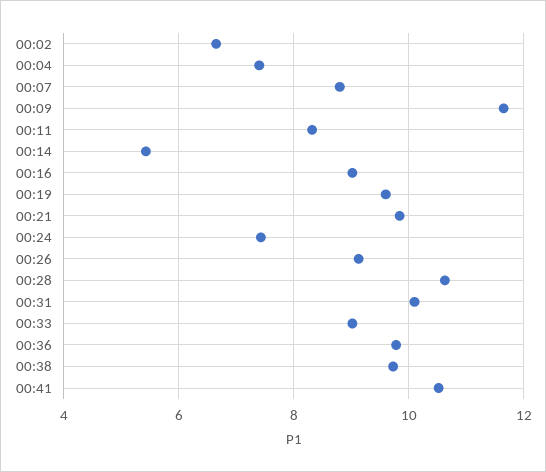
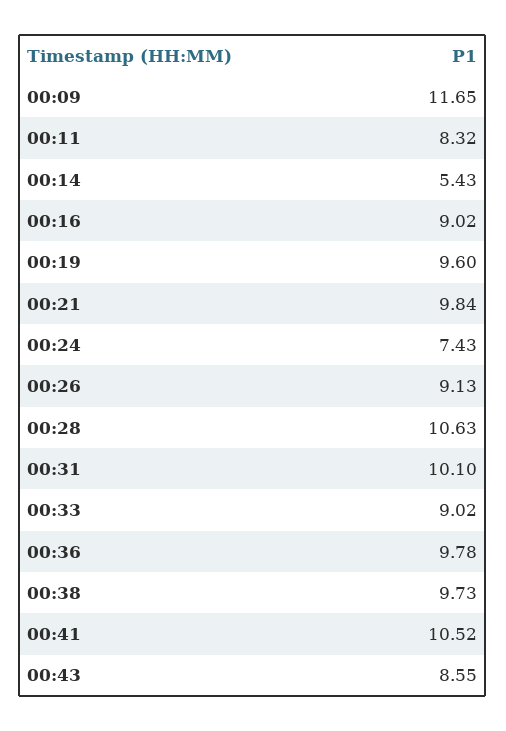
00:02: 6.6 -> none
00:04: 7.4 -> none
00:07: 8.8 -> none
00:43: none -> 8.55

